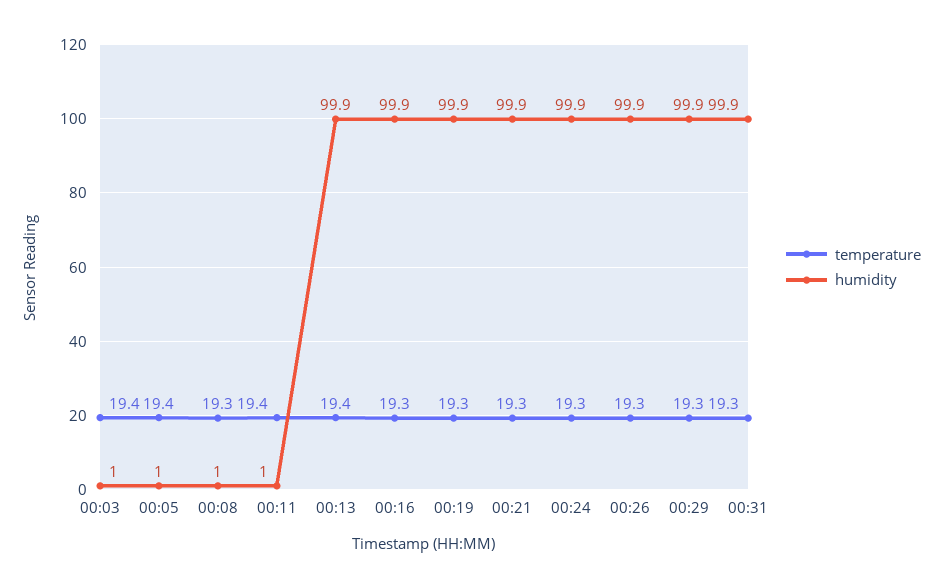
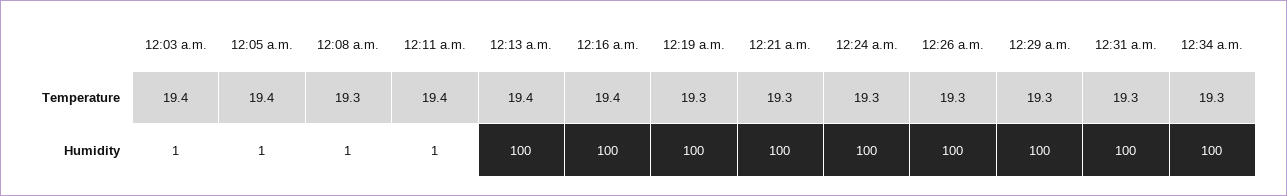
temperature, 00:16: 19.3 -> 19.4
temperature, 12:34 a.m.: none -> 19.3
humidity, 12:34 a.m.: none -> 100

